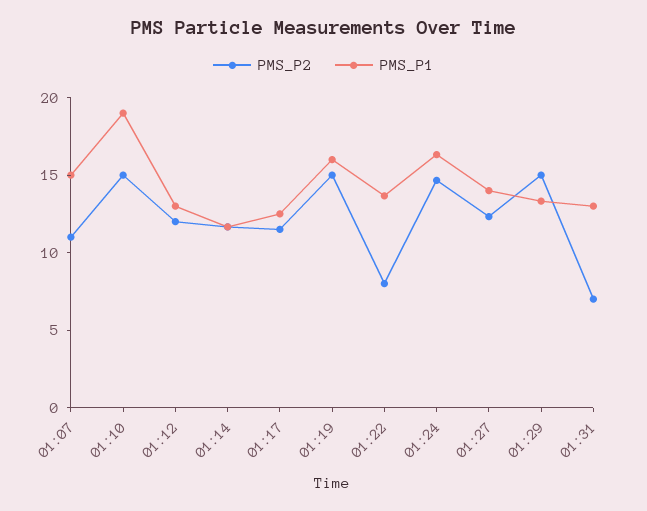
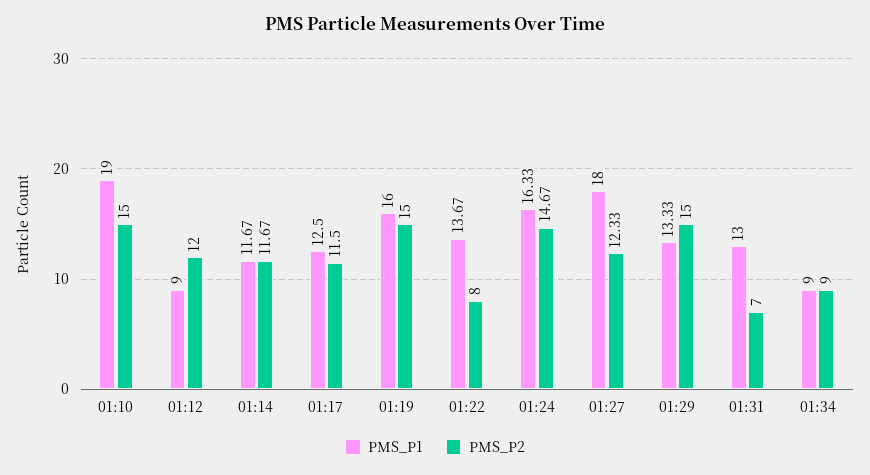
PMS_P2, 01:07: 11 -> none
PMS_P1, 01:07: 15 -> none
PMS_P1, 01:12: 13 -> 9
PMS_P1, 01:27: 14 -> 18
PMS_P1, 01:34: none -> 9
PMS_P2, 01:34: none -> 9

